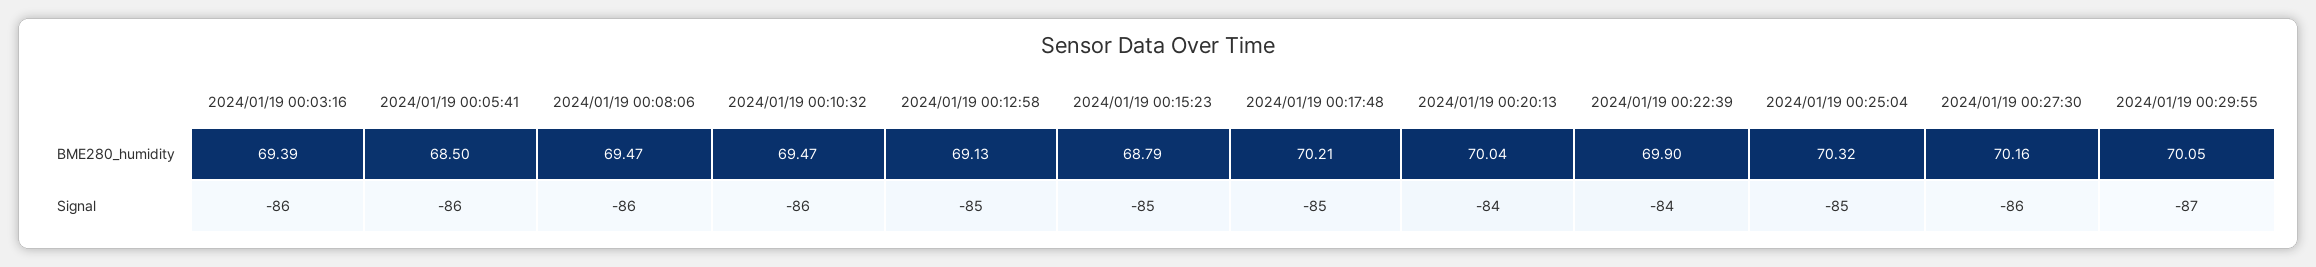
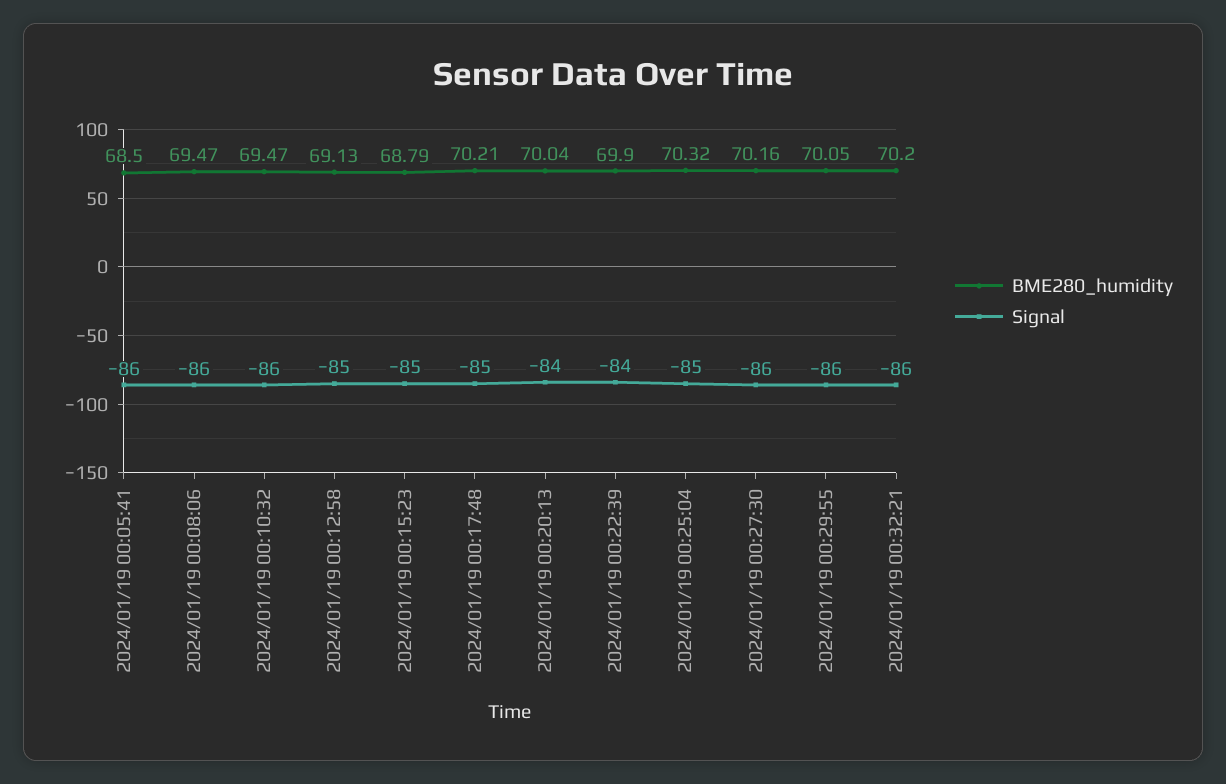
BME280_humidity, 2024/01/19 00:03:16: 69.39 -> none
Signal, 2024/01/19 00:03:16: -86 -> none
Signal, 2024/01/19 00:29:55: -87 -> -86
BME280_humidity, 2024/01/19 00:32:21: none -> 70.2
Signal, 2024/01/19 00:32:21: none -> -86

